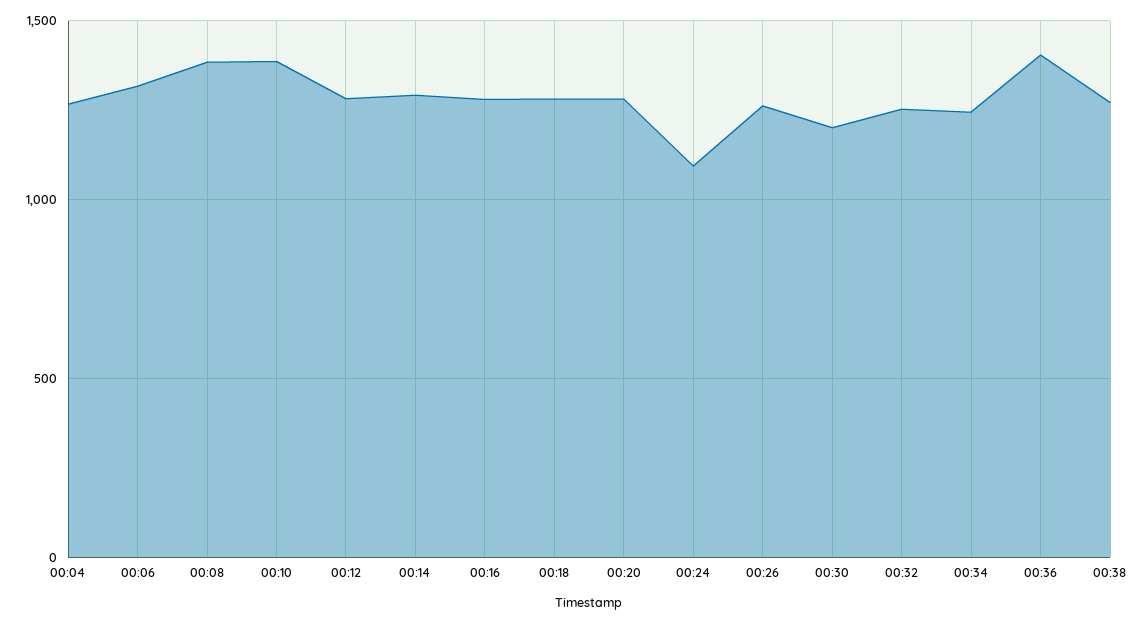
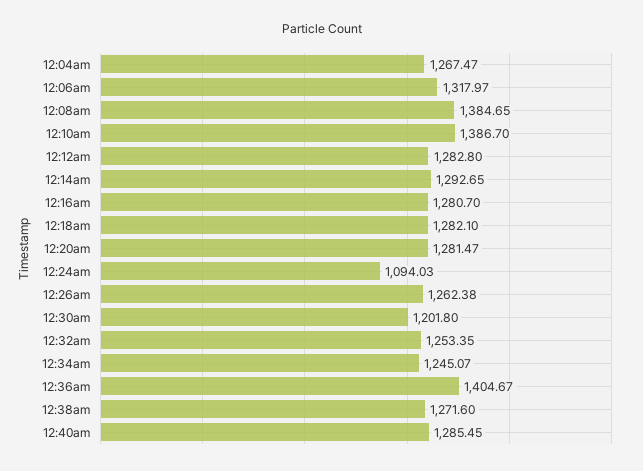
12:40am: none -> 1285.45

